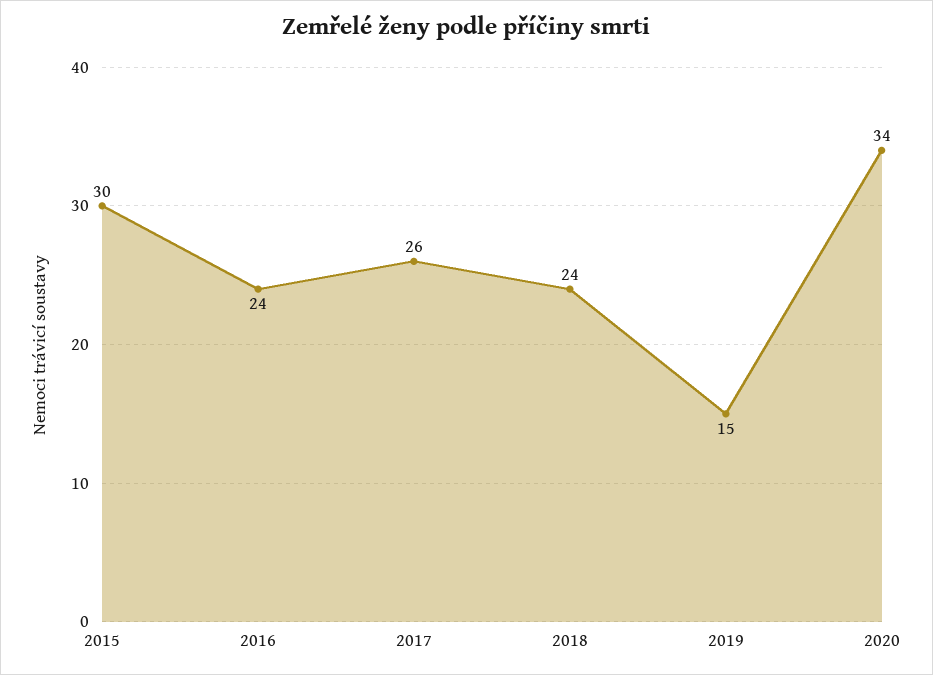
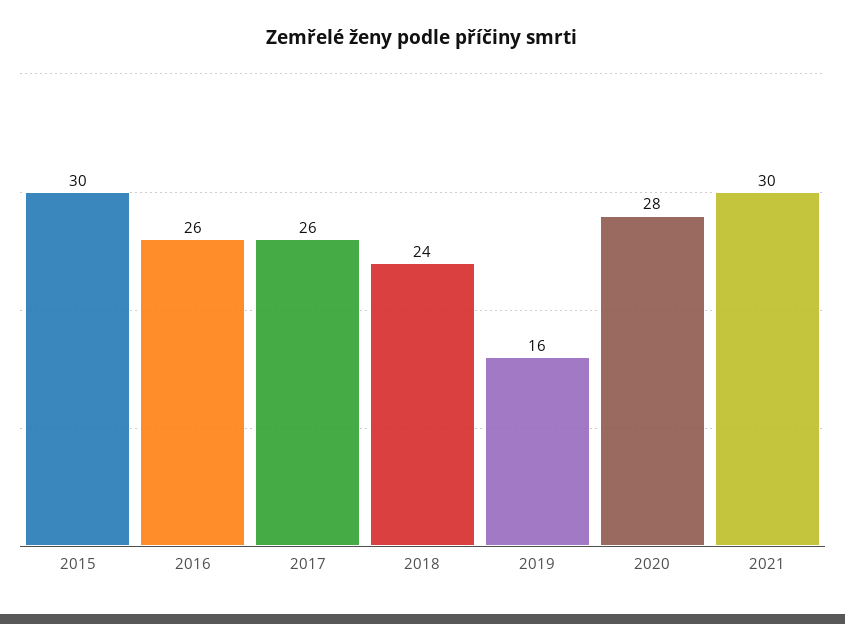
2016: 24 -> 26
2019: 15 -> 16
2020: 34 -> 28
2021: none -> 30

